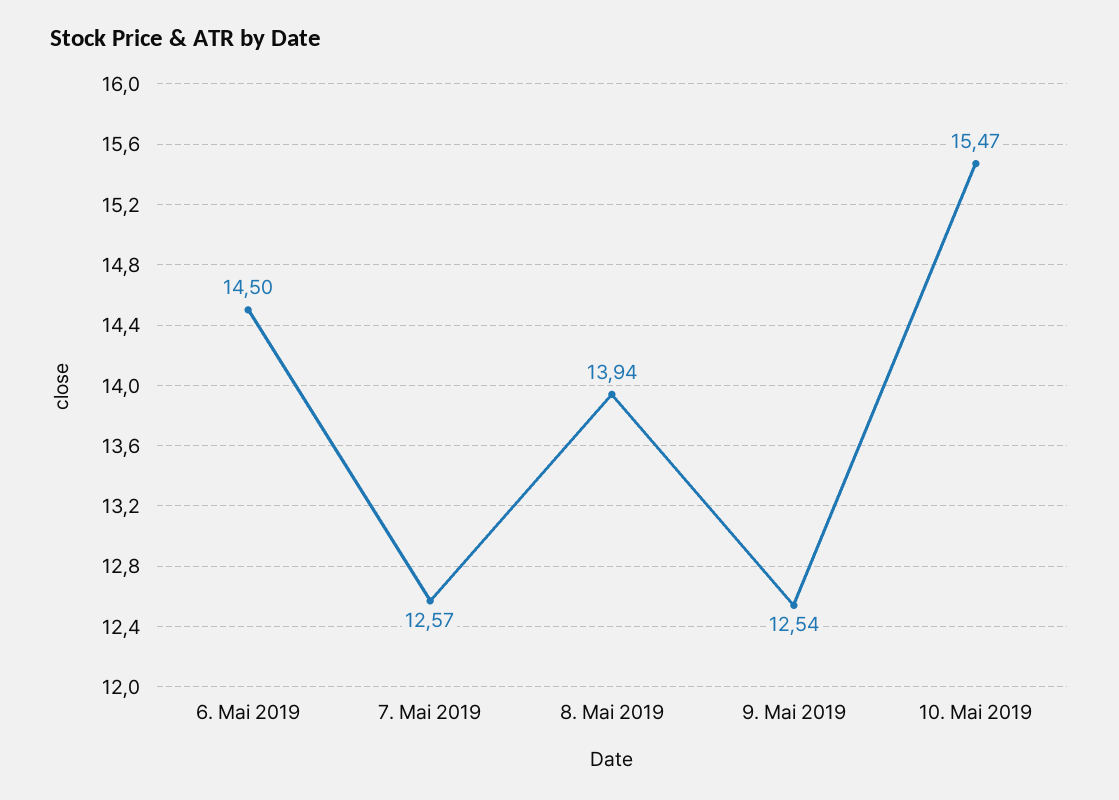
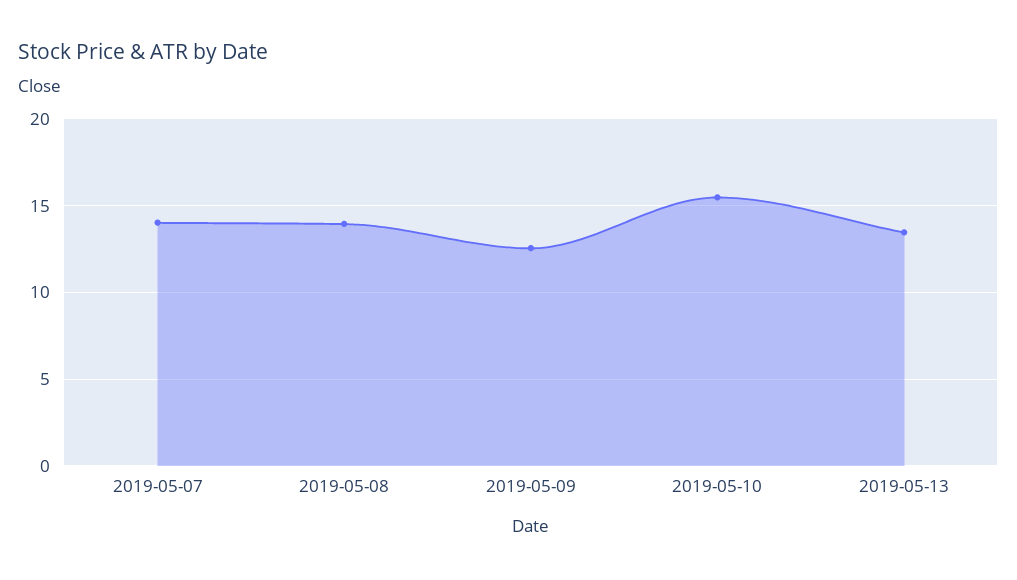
6. Mai 2019: 14.5 -> none
7. Mai 2019: 12.57 -> 14
2019-05-13: none -> 13.5

